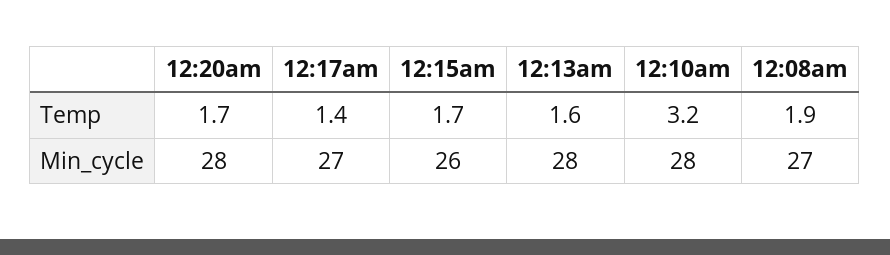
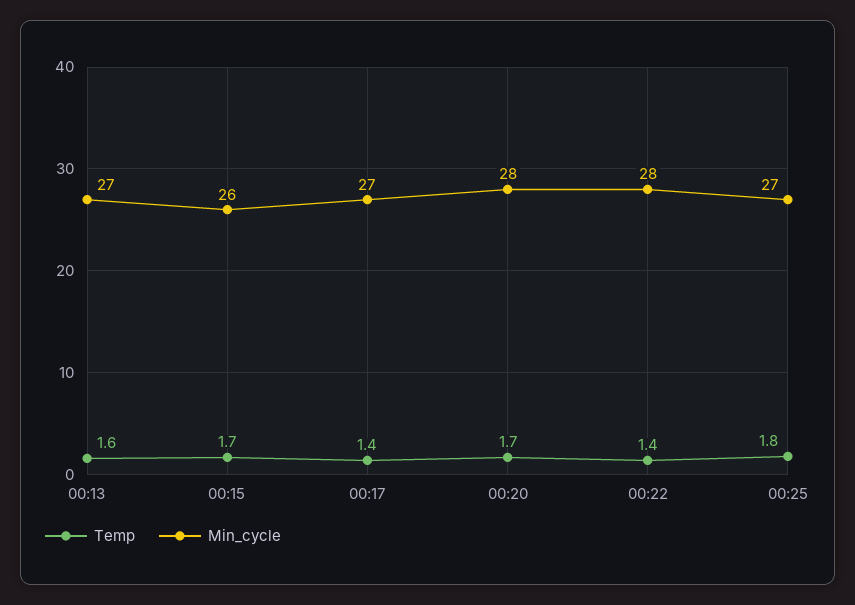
Temp, 12:10am: 3.2 -> none
Temp, 12:08am: 1.9 -> none
Min_cycle, 12:13am: 28 -> 27
Min_cycle, 12:10am: 28 -> none
Min_cycle, 12:08am: 27 -> none
Temp, 00:22: none -> 1.4
Min_cycle, 00:22: none -> 28
Temp, 00:25: none -> 1.8
Min_cycle, 00:25: none -> 27

